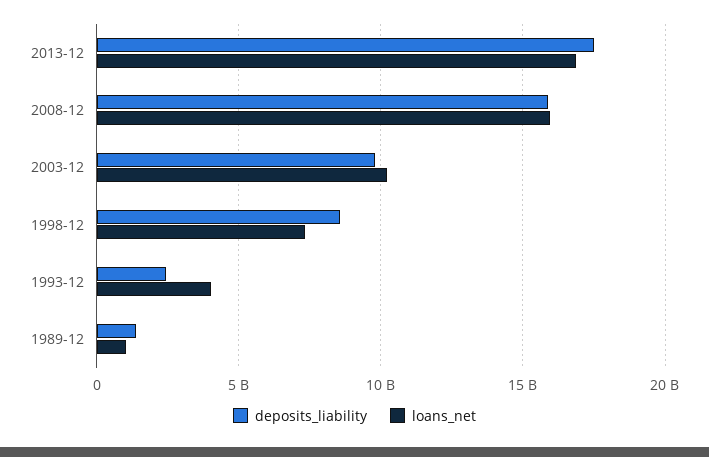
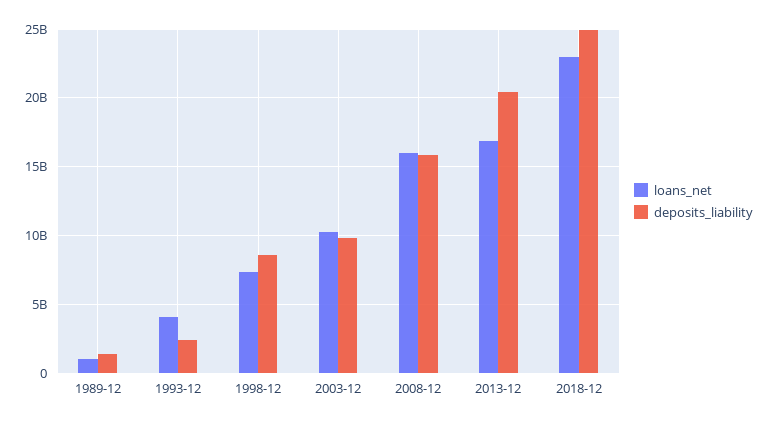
deposits_liability, 2013-12: 17500000000 -> 20500000000
loans_net, 2018-12: none -> 23000000000
deposits_liability, 2018-12: none -> 25000000000

